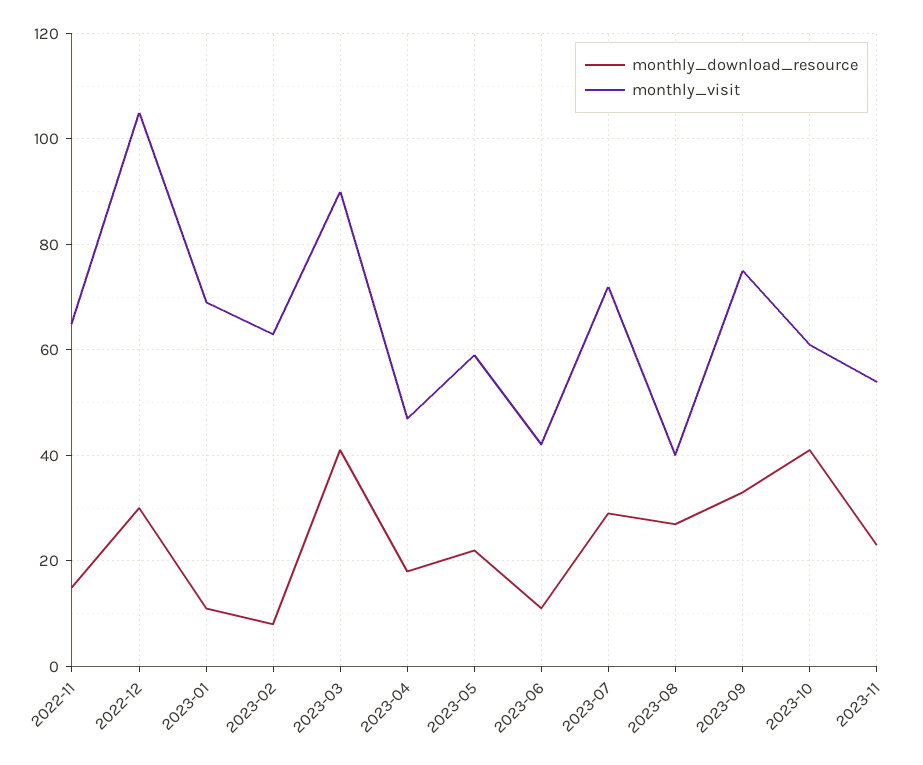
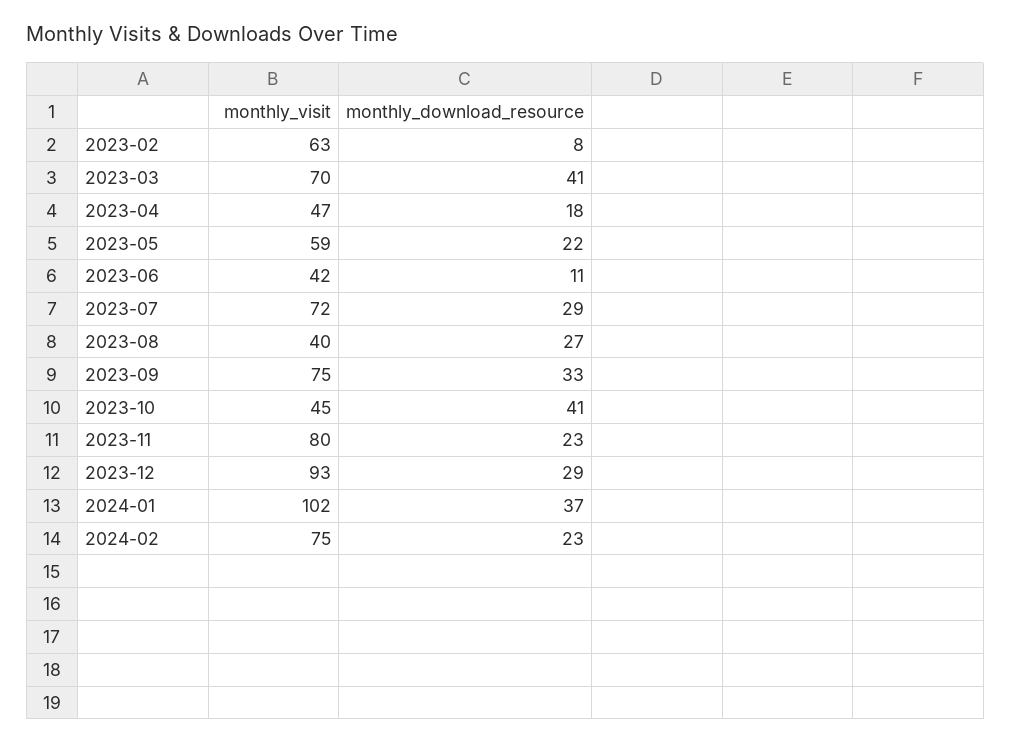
monthly_download_resource, 2022-11: 15 -> none
monthly_visit, 2022-11: 65 -> none
monthly_download_resource, 2022-12: 30 -> none
monthly_visit, 2022-12: 105 -> none
monthly_download_resource, 2023-01: 10 -> none
monthly_visit, 2023-01: 70 -> none
monthly_visit, 2023-03: 90 -> 70
monthly_visit, 2023-10: 60 -> 45
monthly_visit, 2023-11: 55 -> 80
monthly_visit, 2023-12: none -> 93
monthly_download_resource, 2023-12: none -> 29
monthly_visit, 2024-01: none -> 102
monthly_download_resource, 2024-01: none -> 37
monthly_visit, 2024-02: none -> 75
monthly_download_resource, 2024-02: none -> 23

